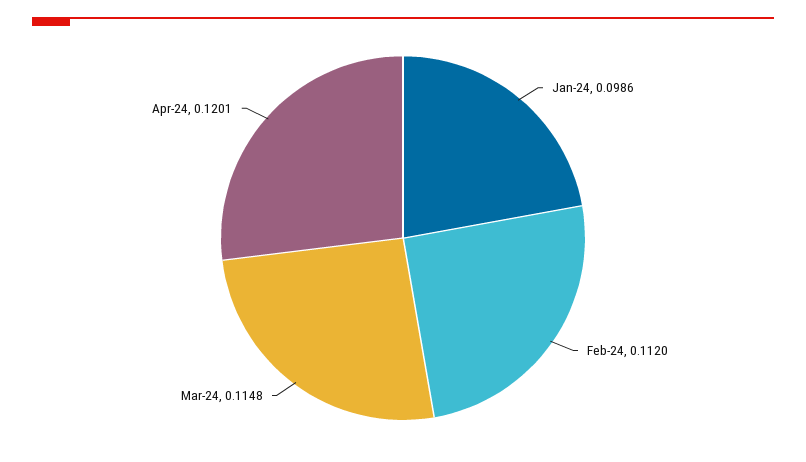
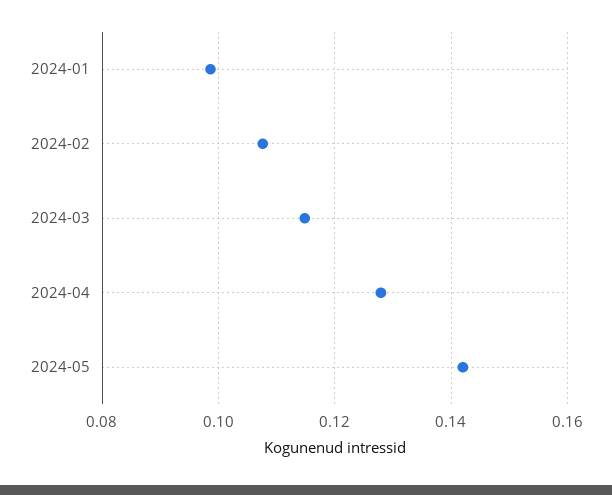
Feb-24: 0.112 -> 0.108
Apr-24: 0.1201 -> 0.128
2024-05: none -> 0.142

